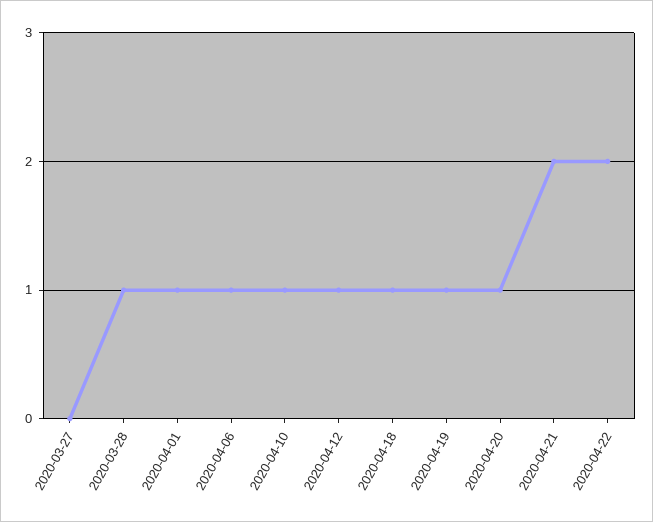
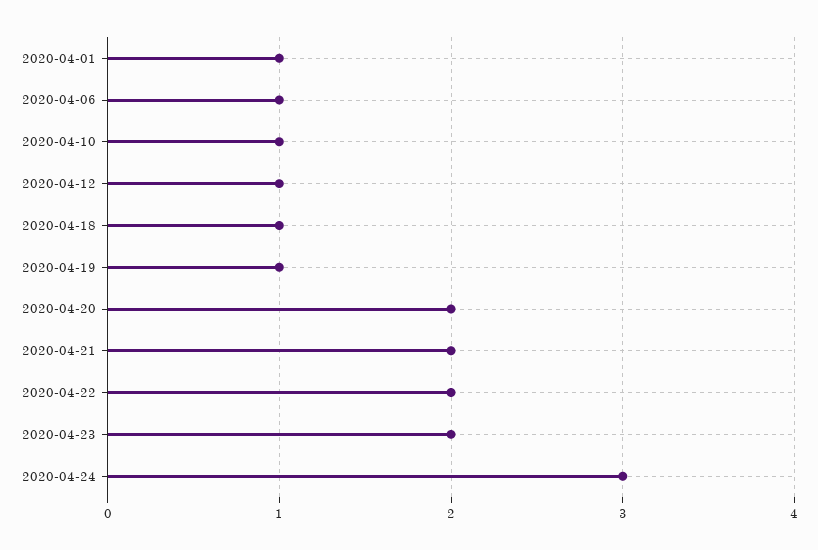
2020-03-27: 0 -> none
2020-03-28: 1 -> none
2020-04-20: 1 -> 2
2020-04-23: none -> 2
2020-04-24: none -> 3

